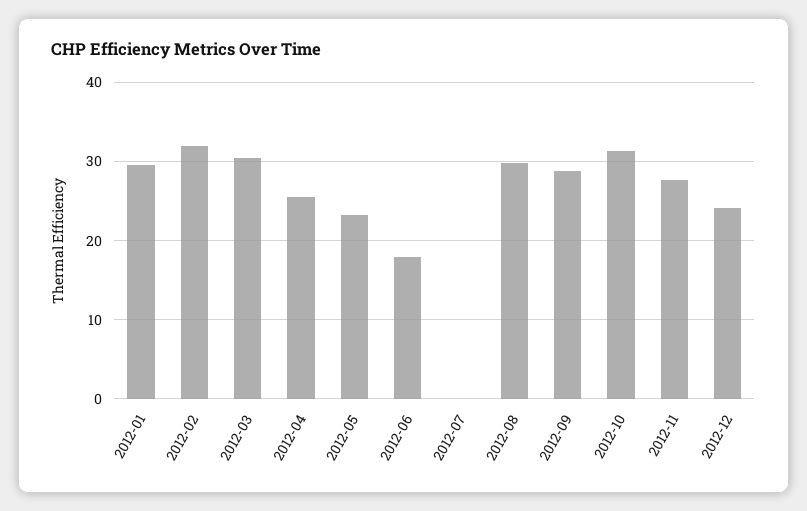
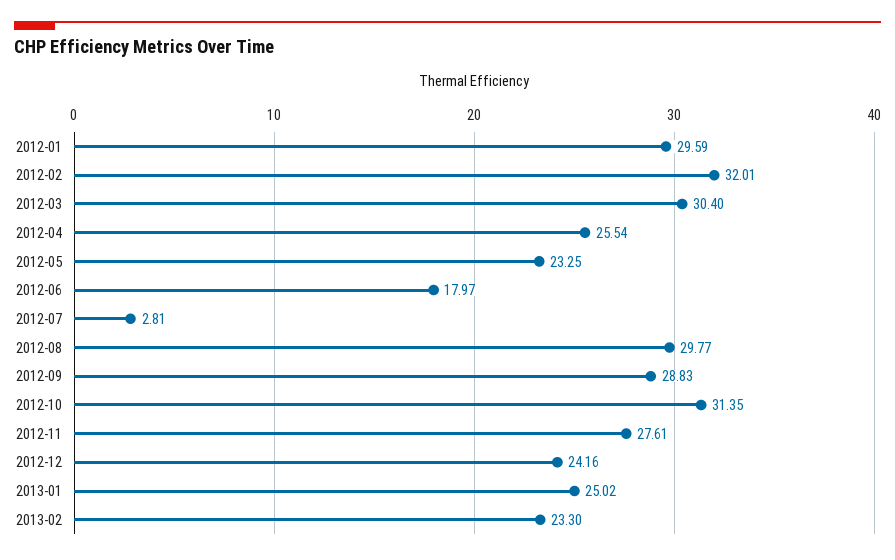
2012-07: 0 -> 2.81
2013-01: none -> 25.02
2013-02: none -> 23.3

